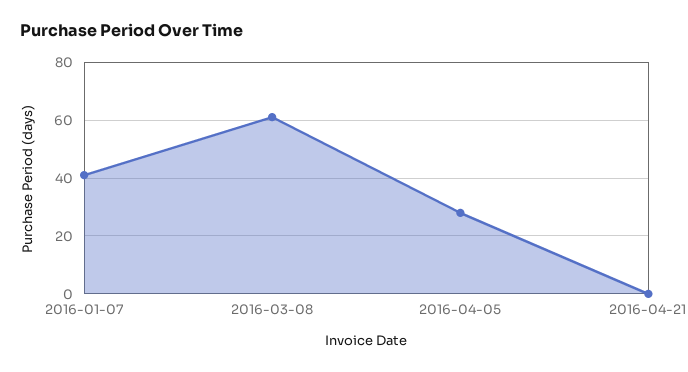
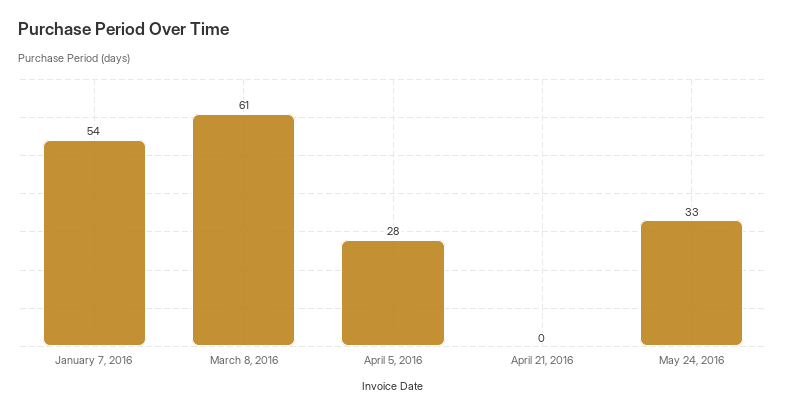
2016-01-07: 40 -> 54
May 24, 2016: none -> 33

